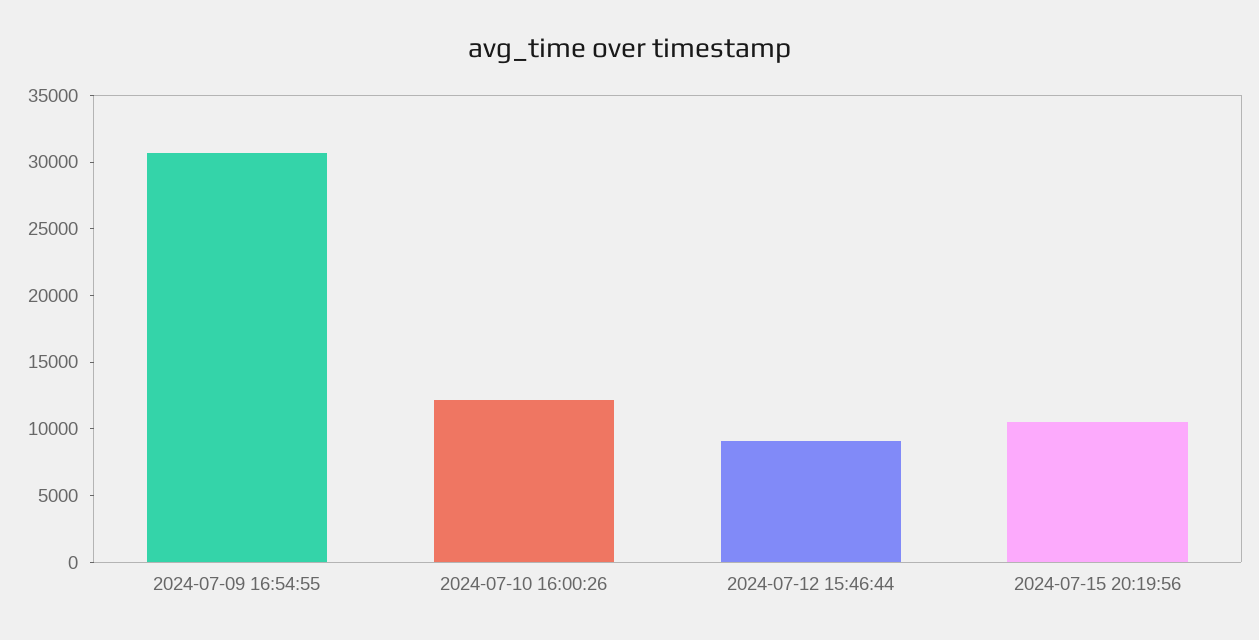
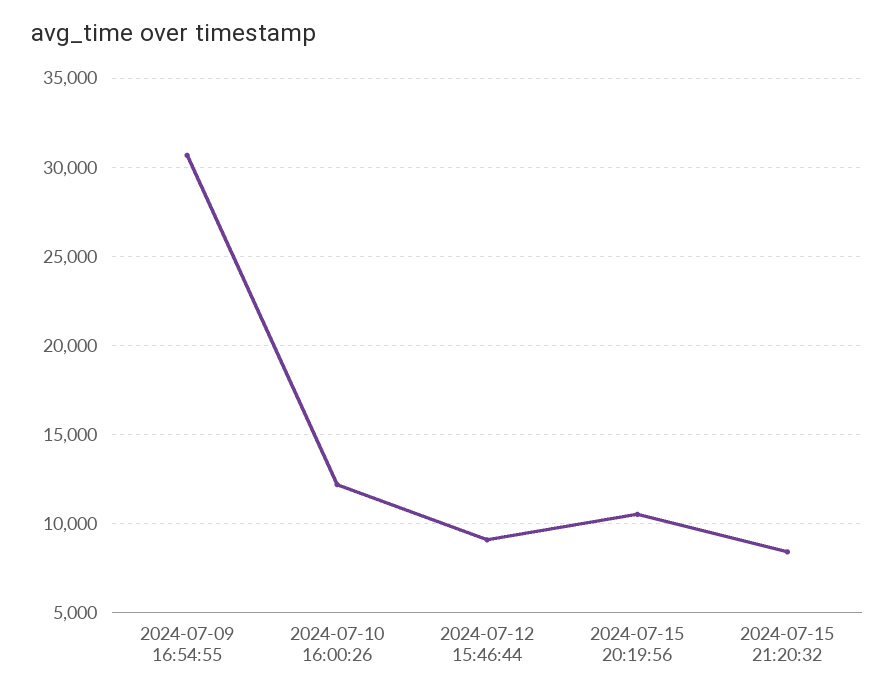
2024-07-15 21:20:32: none -> 8500

